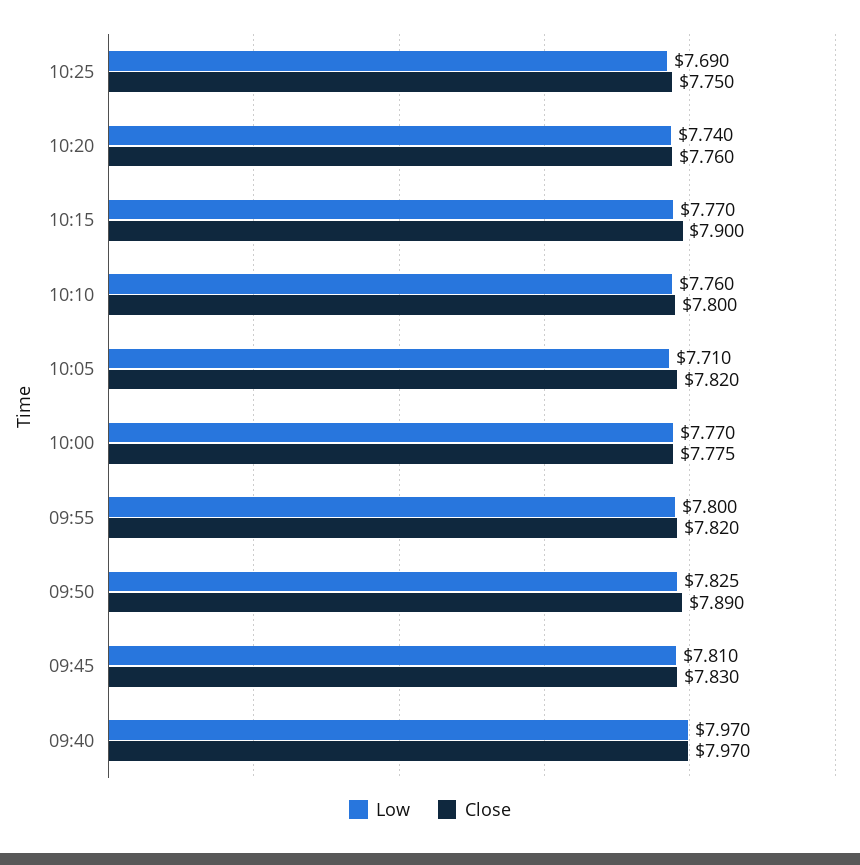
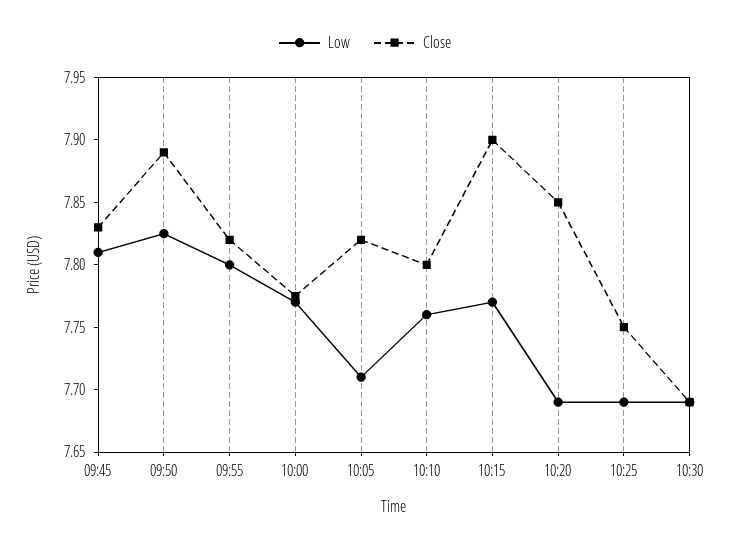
Low, 10:20: 7.74 -> 7.69
Close, 10:20: 7.76 -> 7.85
Low, 09:40: 7.97 -> none
Close, 09:40: 7.97 -> none
Low, 10:30: none -> 7.69
Close, 10:30: none -> 7.69

